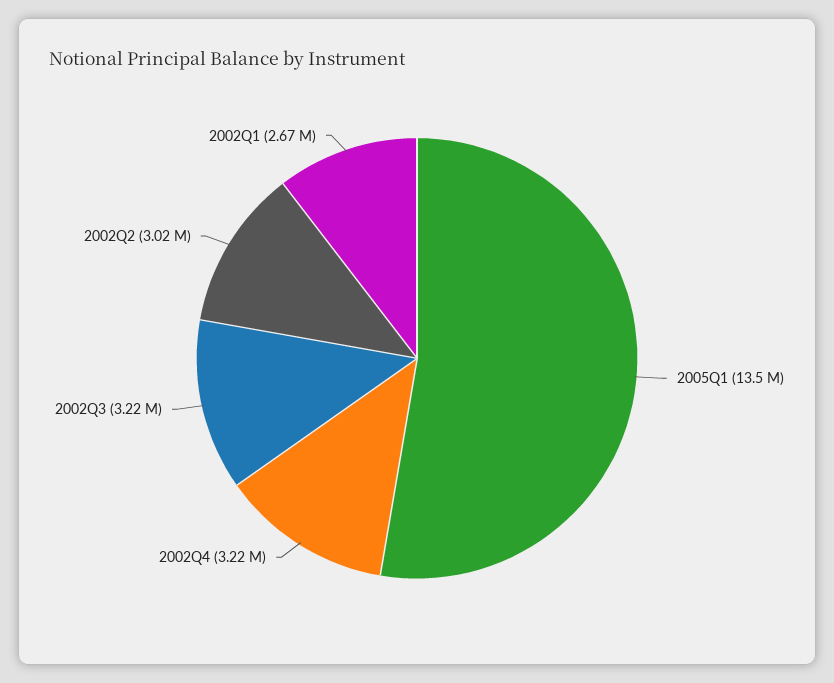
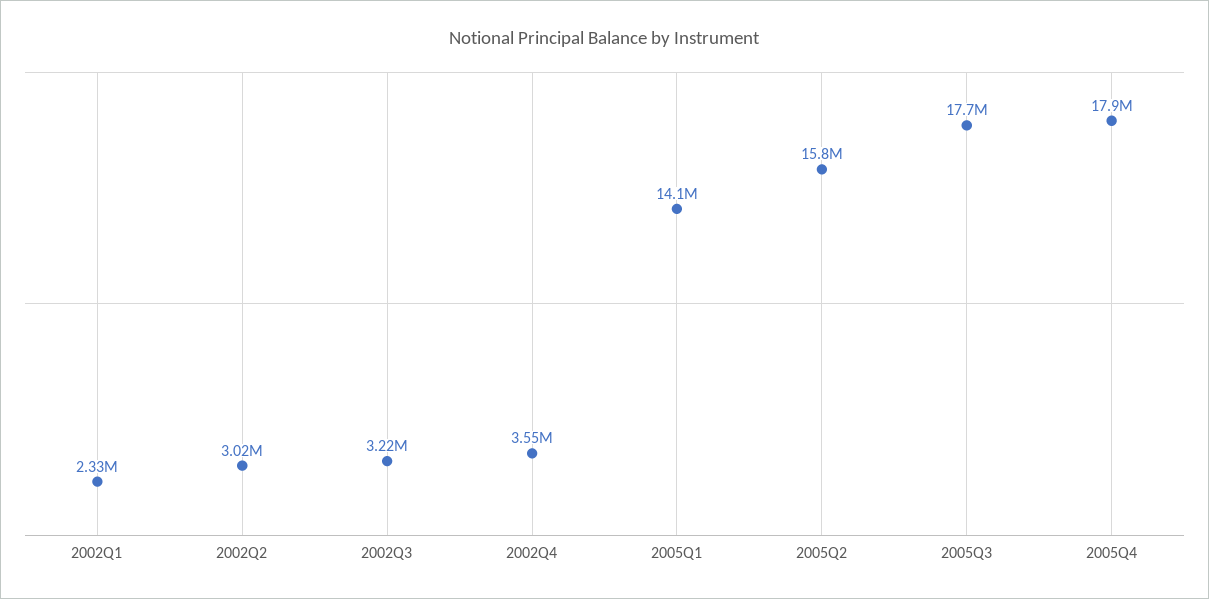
2005Q1: 13500000 -> 14100000
2002Q4: 3220000 -> 3550000
2002Q1: 2670000 -> 2330000
2005Q2: none -> 15800000
2005Q3: none -> 17700000
2005Q4: none -> 17900000

